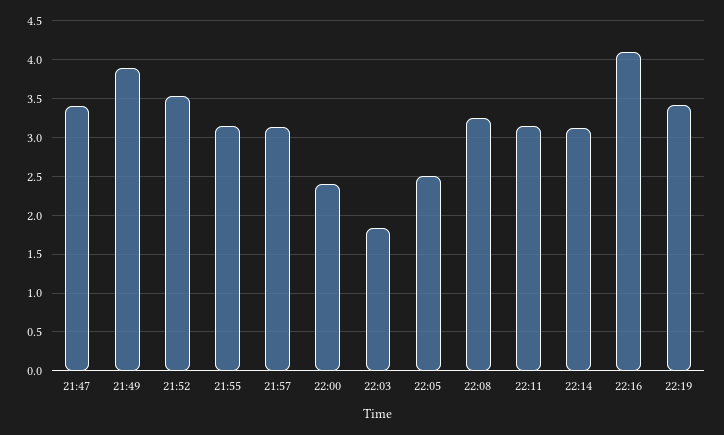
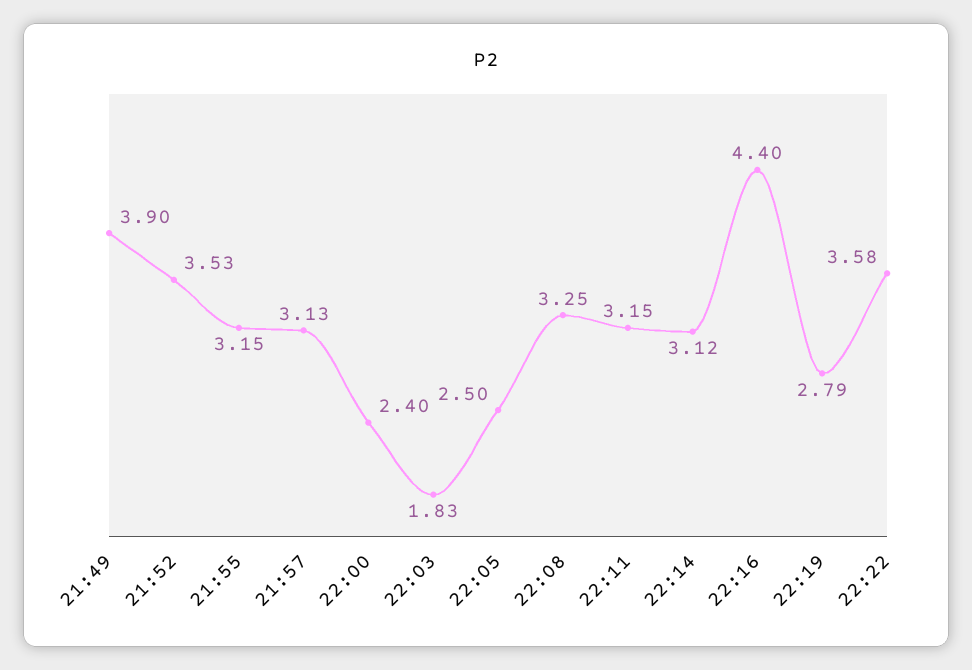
21:47: 3.4 -> none
22:16: 4.1 -> 4.4
22:19: 3.4 -> 2.79
22:22: none -> 3.58

